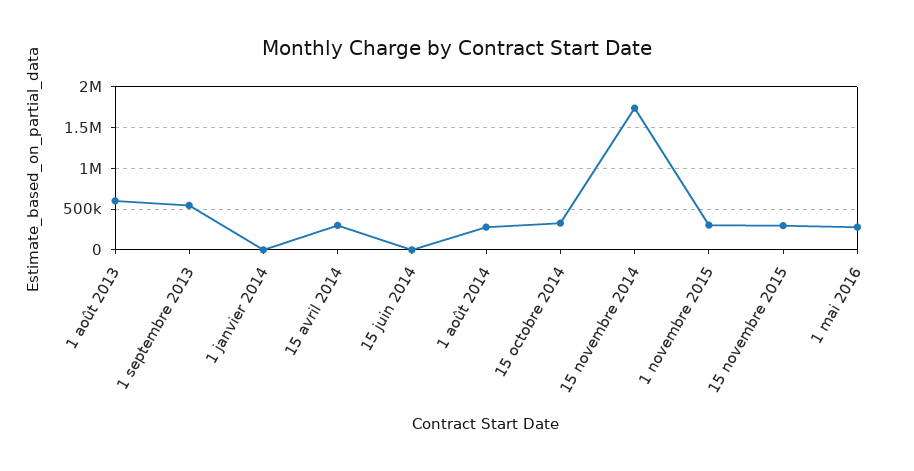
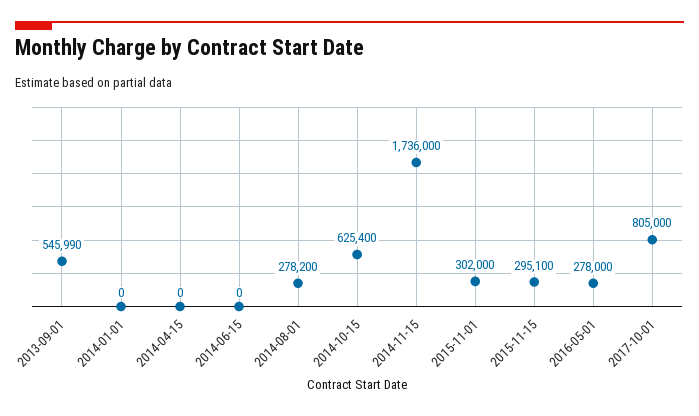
1 août 2013: 600000 -> none
15 avril 2014: 300000 -> 0
15 octobre 2014: 300000 -> 625400
2017-10-01: none -> 805000

